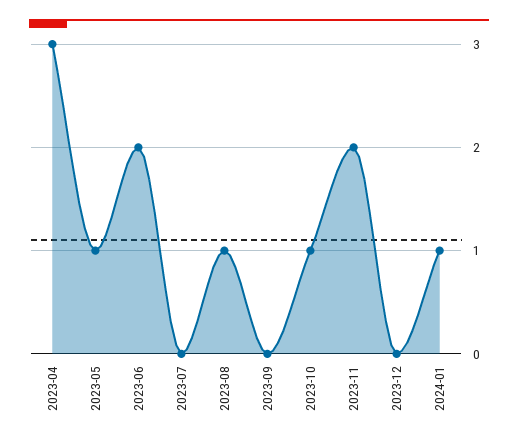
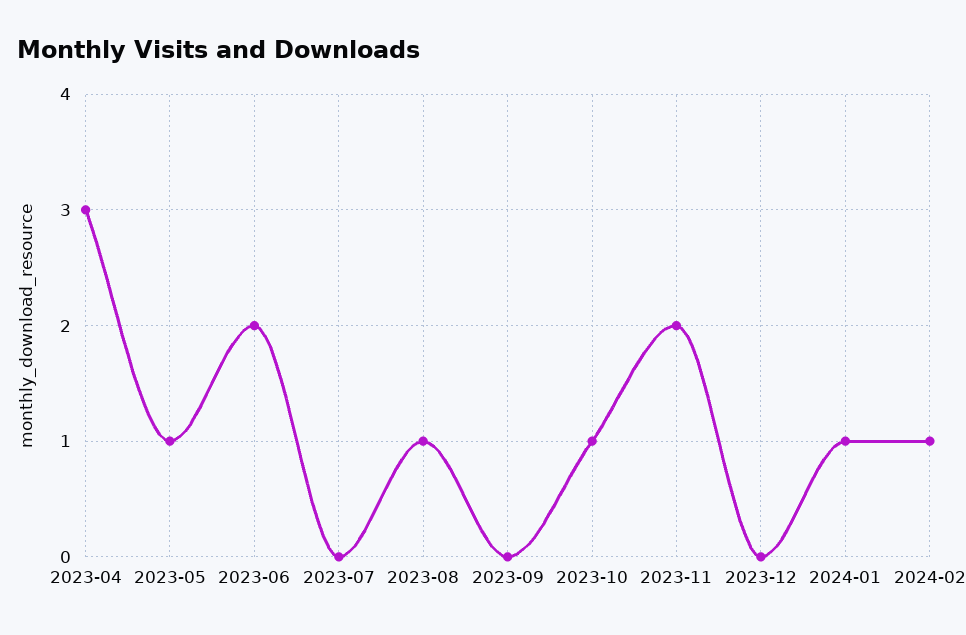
2024-02: none -> 1

